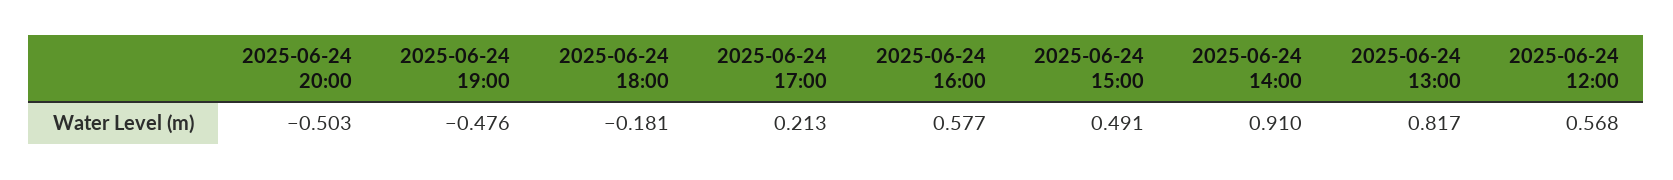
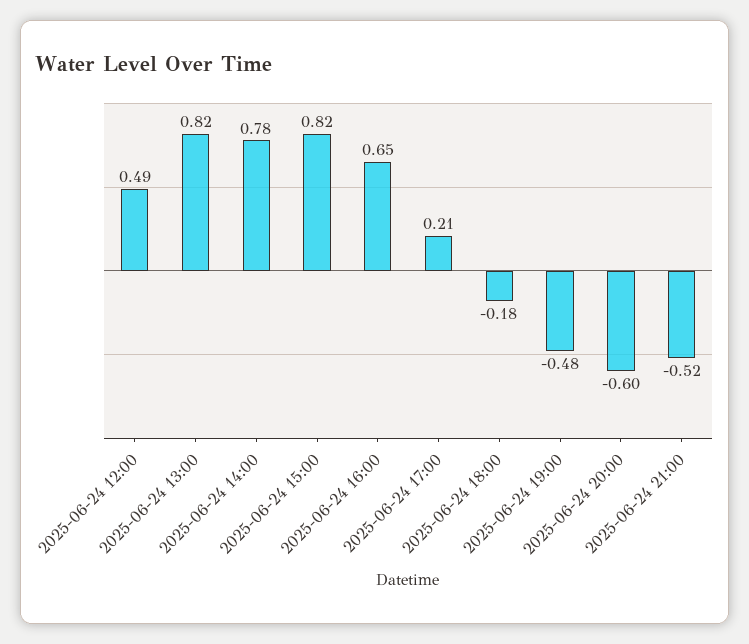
2025-06-24 20:00: -0.503 -> -0.6
2025-06-24 16:00: 0.577 -> 0.65
2025-06-24 15:00: 0.491 -> 0.82
2025-06-24 14:00: 0.91 -> 0.78
2025-06-24 12:00: 0.568 -> 0.49
2025-06-24 21:00: none -> -0.52

